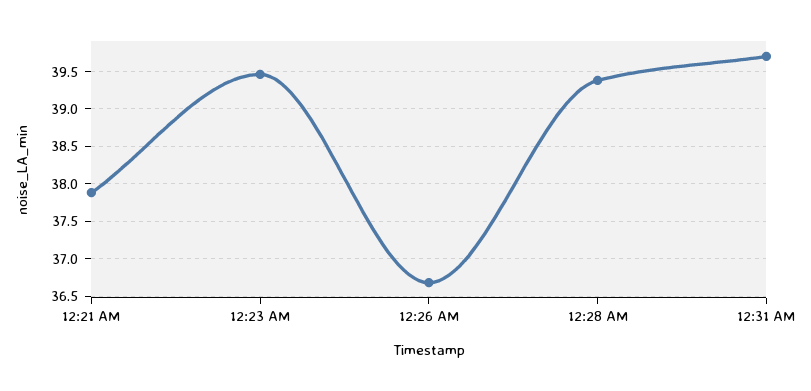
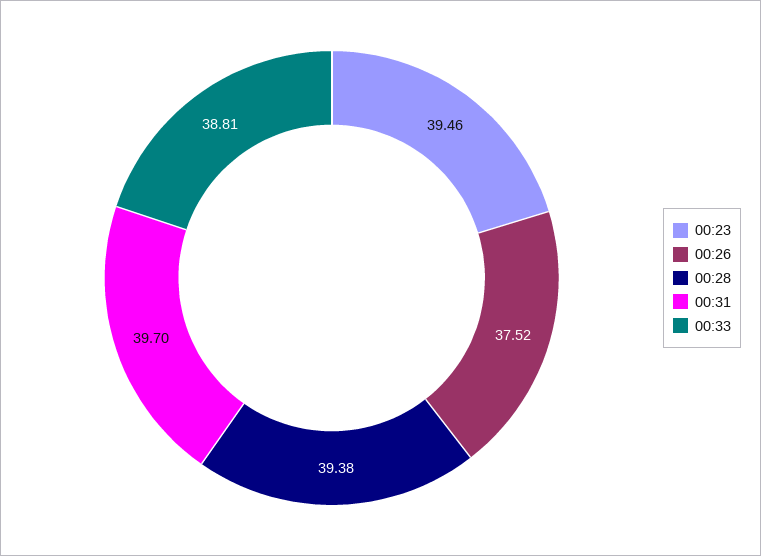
12:21 AM: 37.9 -> none
12:26 AM: 36.7 -> 37.52
00:33: none -> 38.81

